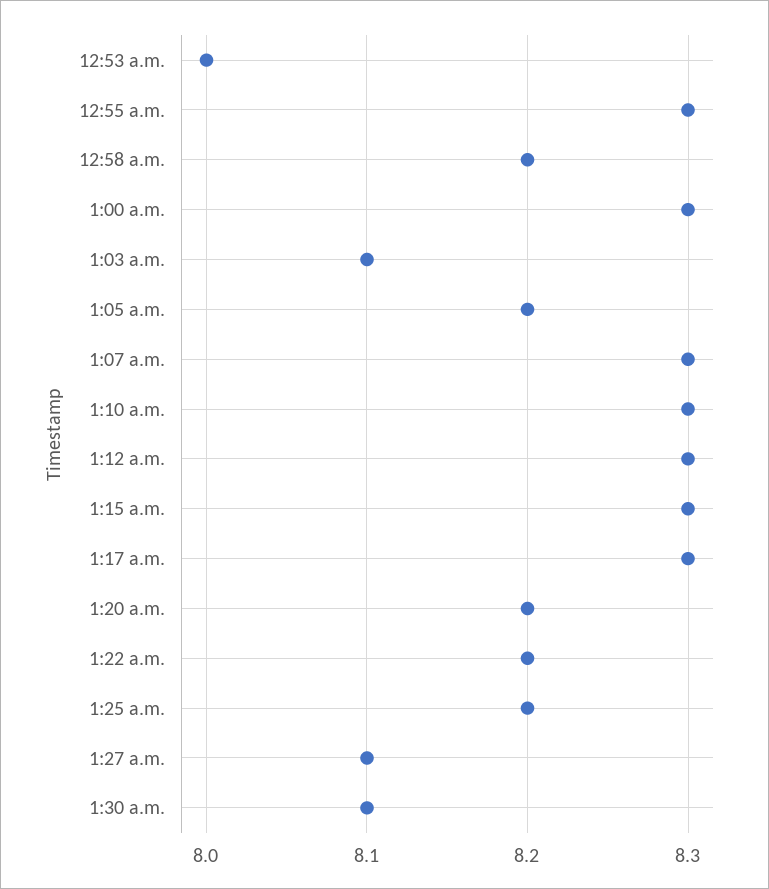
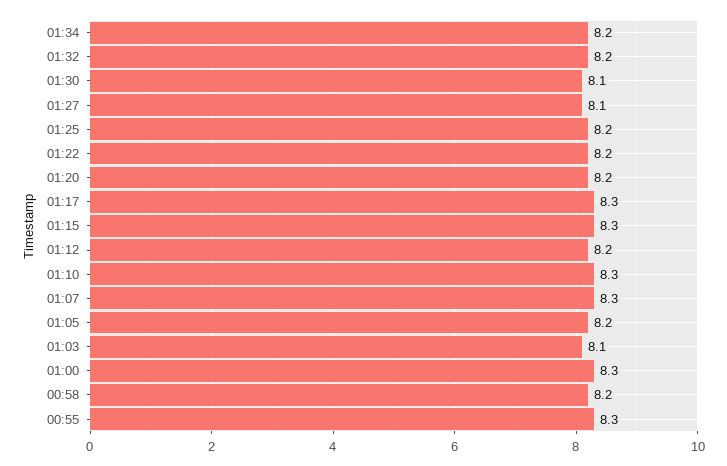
12:53 a.m.: 8 -> none
1:12 a.m.: 8.3 -> 8.2
01:34: none -> 8.2
01:32: none -> 8.2

